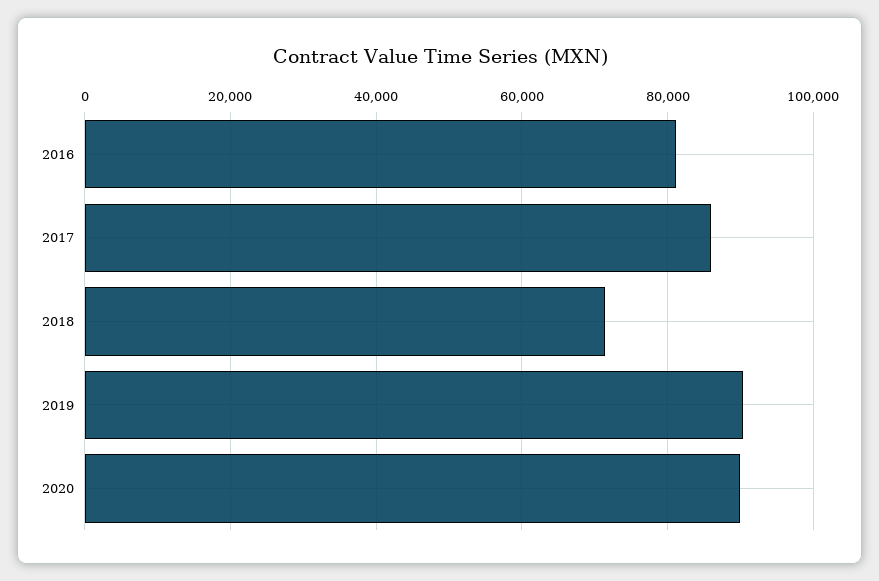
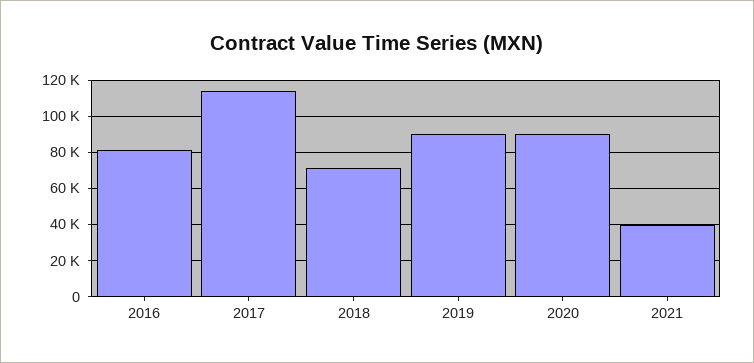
2017: 86000 -> 115000
2021: none -> 40000

